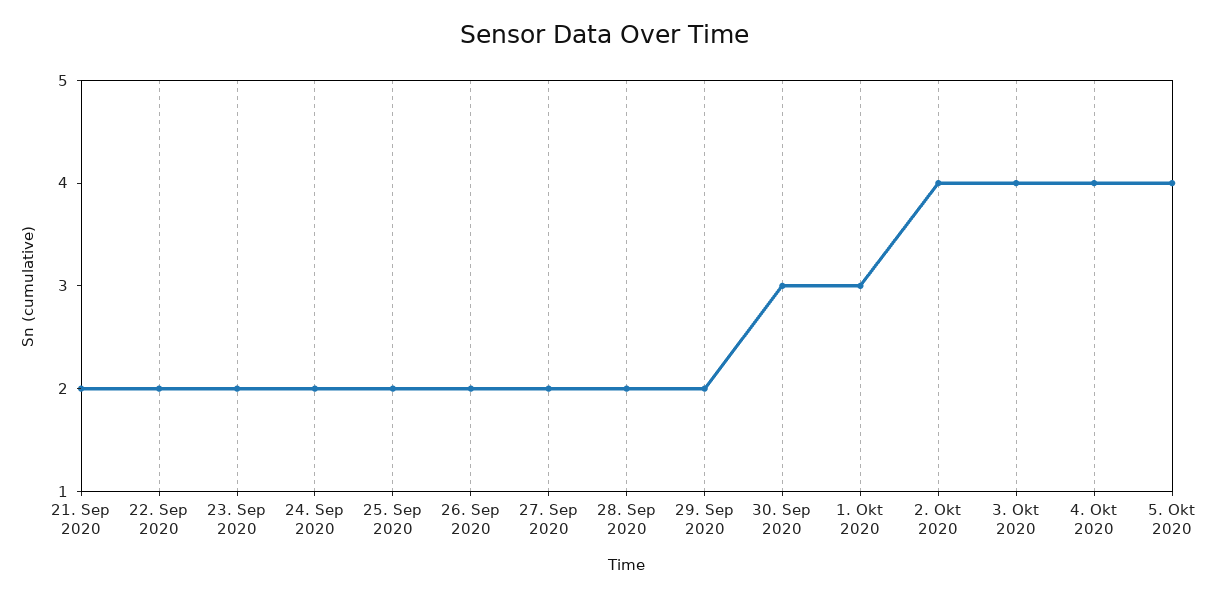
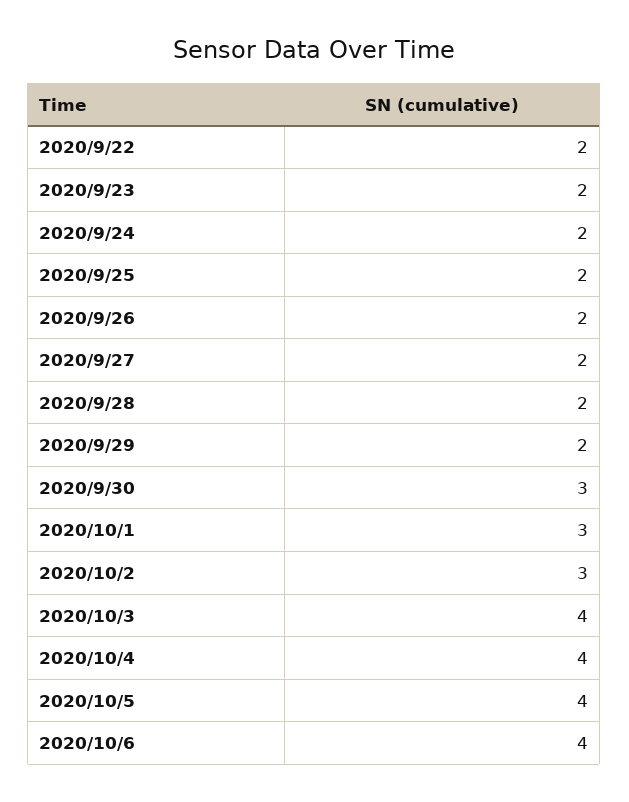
21. Sep 2020: 2 -> none
2. Okt 2020: 4 -> 3
2020/10/6: none -> 4

